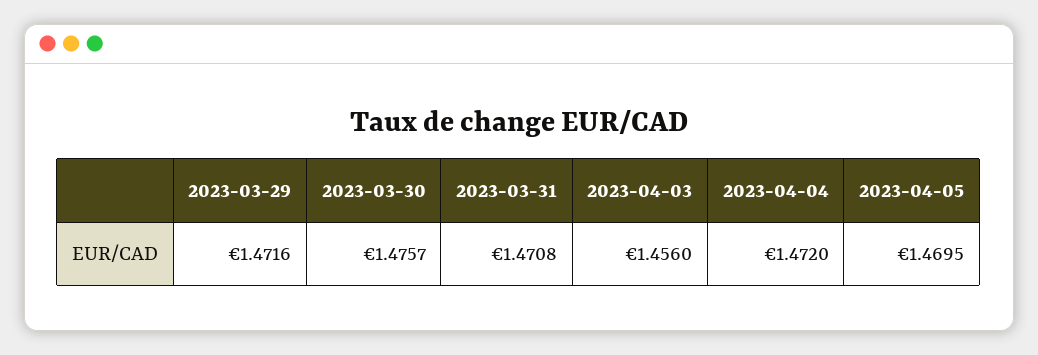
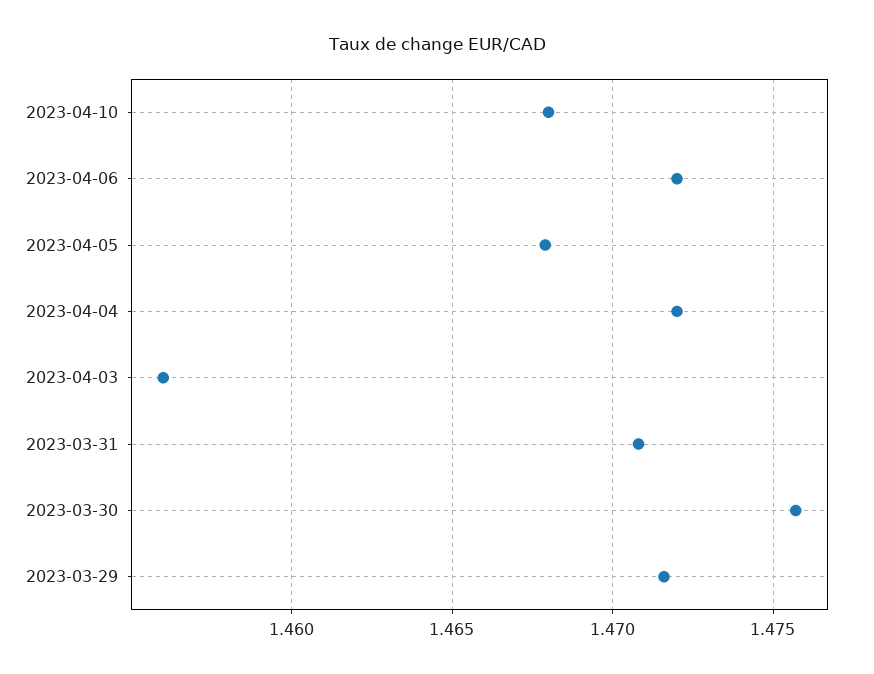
2023-04-05: 1.4695 -> 1.468
2023-04-10: none -> 1.468
2023-04-06: none -> 1.472

